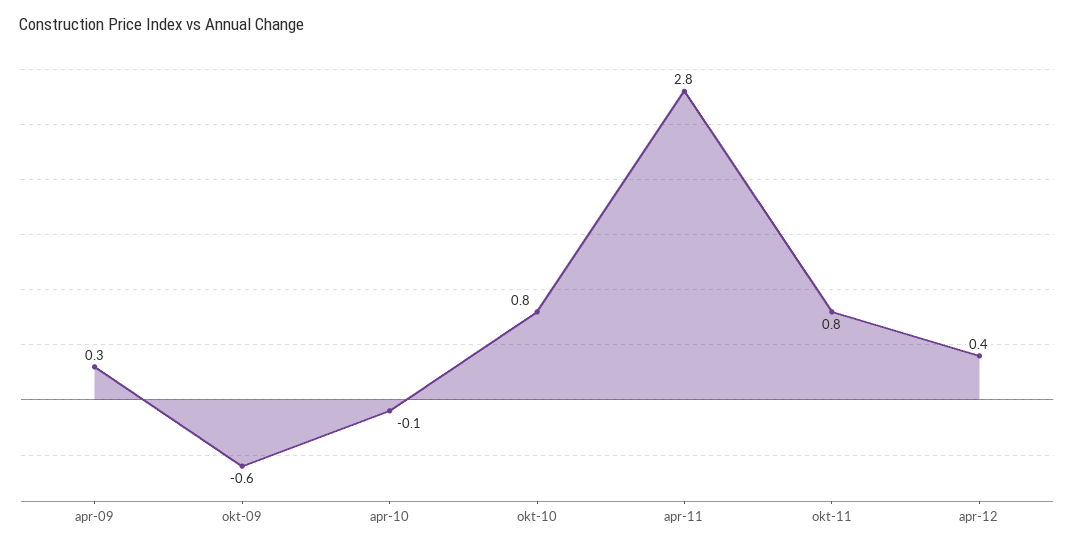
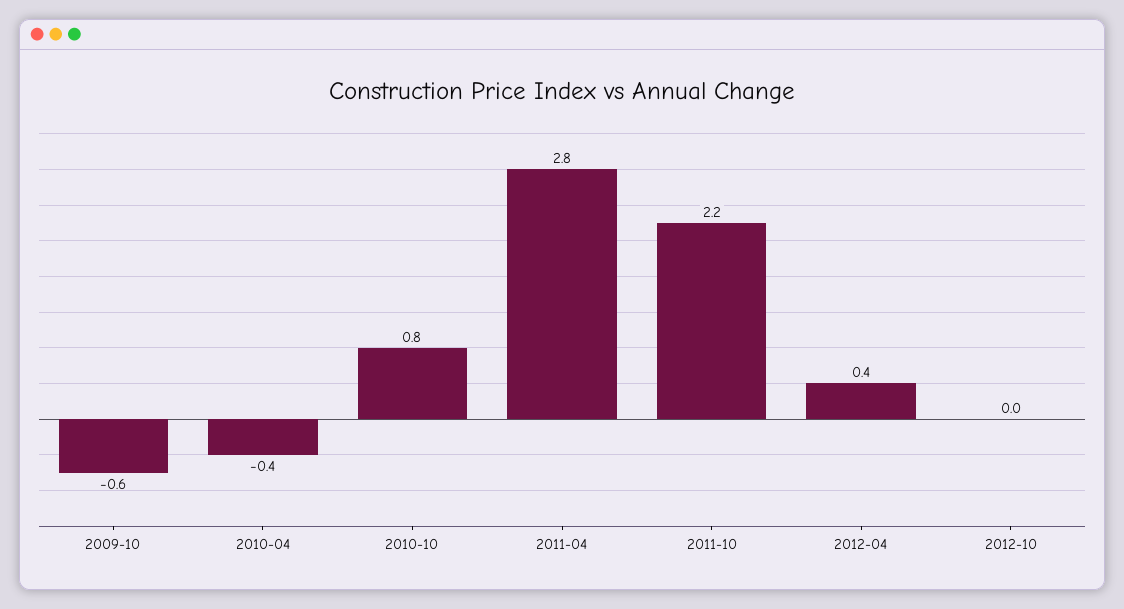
apr-09: 0.3 -> none
apr-10: -0.1 -> -0.4
okt-11: 0.8 -> 2.2
2012-10: none -> 0

